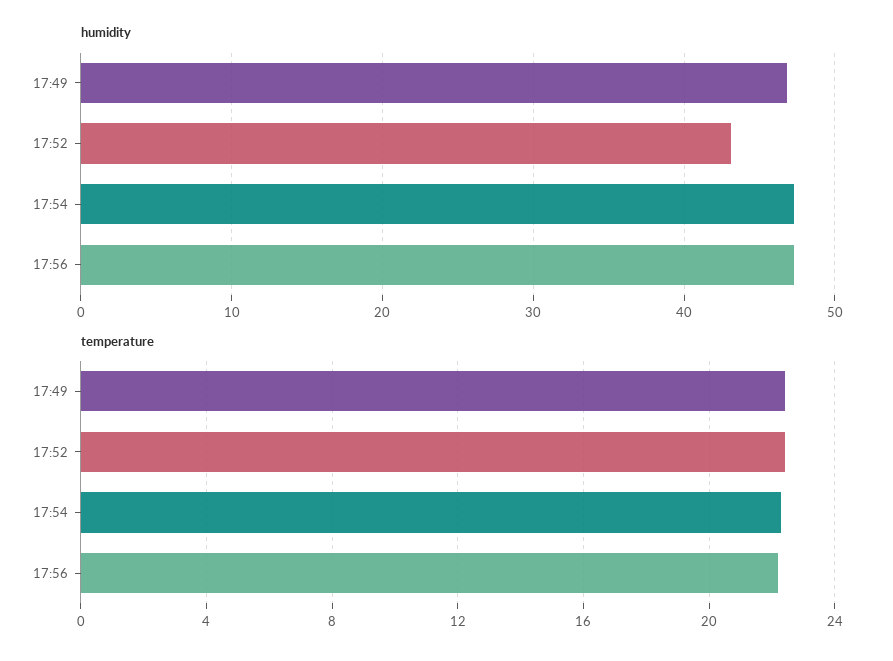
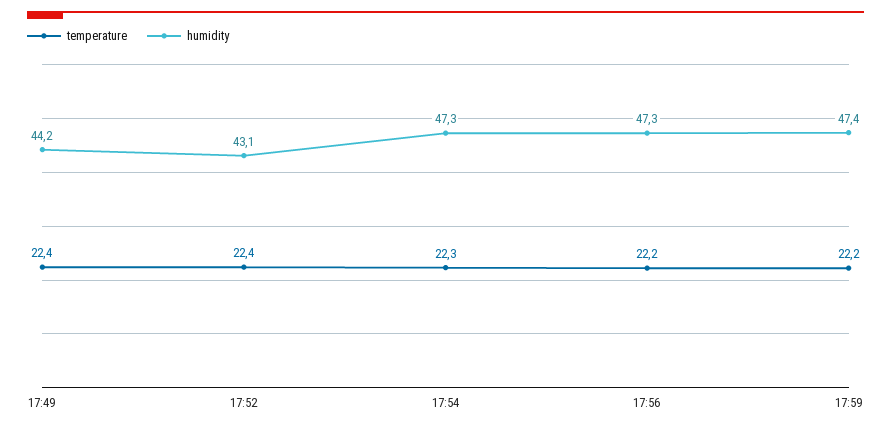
humidity, 17:49: 47 -> 44.2
temperature, 17:59: none -> 22.2
humidity, 17:59: none -> 47.4

